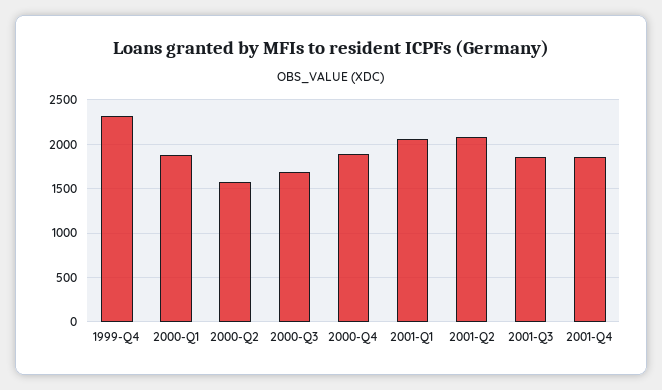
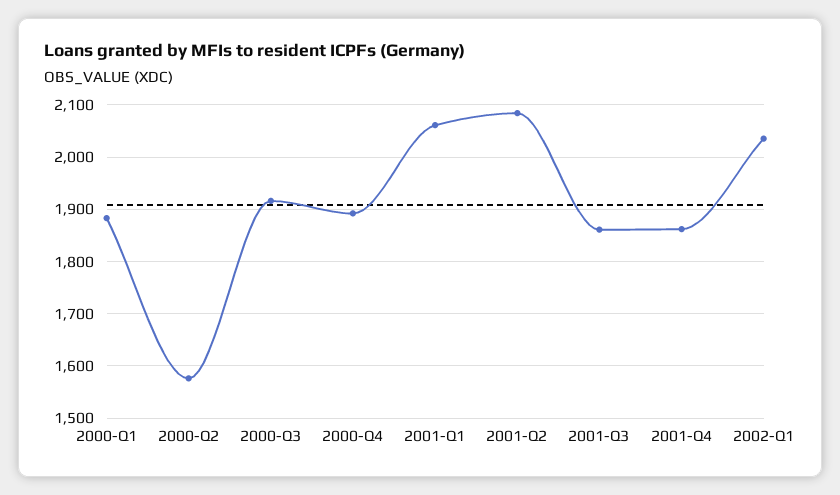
1999-Q4: 2300 -> none
2000-Q3: 1700 -> 1920
2002-Q1: none -> 2040

